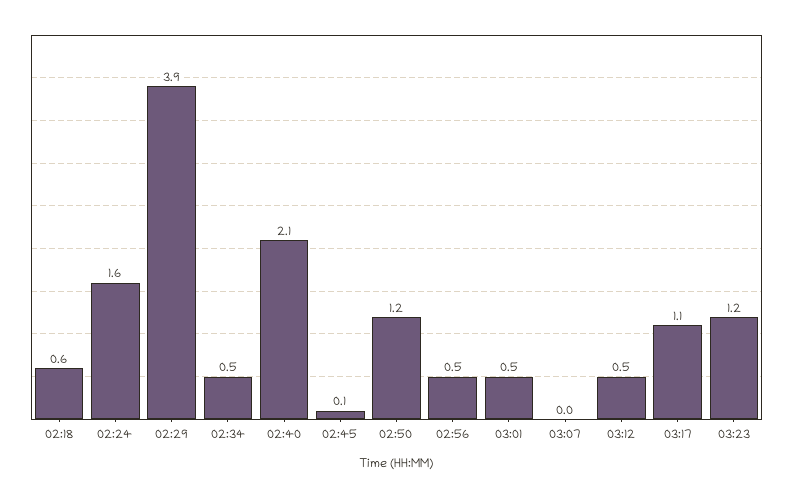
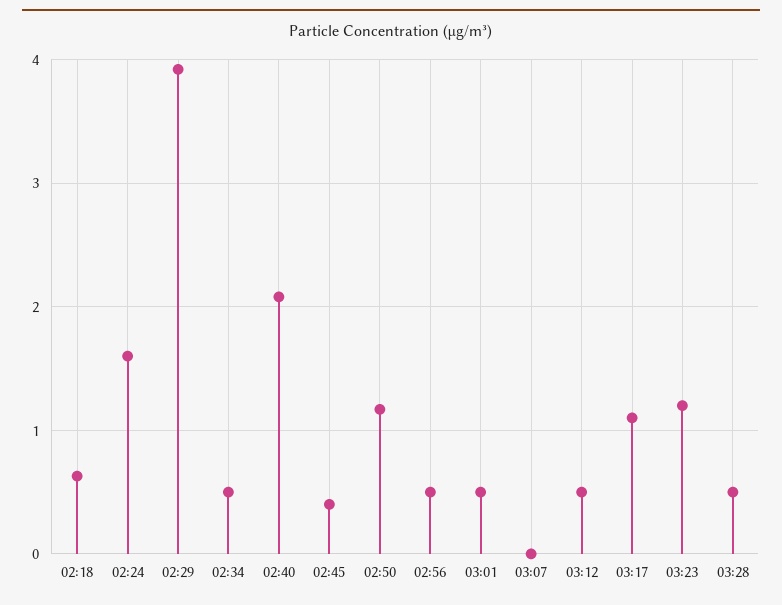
02:45: 0.1 -> 0.4
03:28: none -> 0.5

